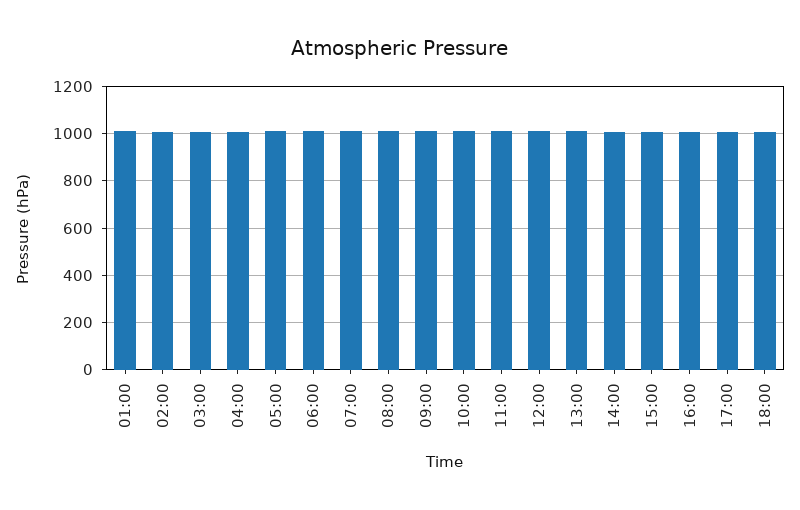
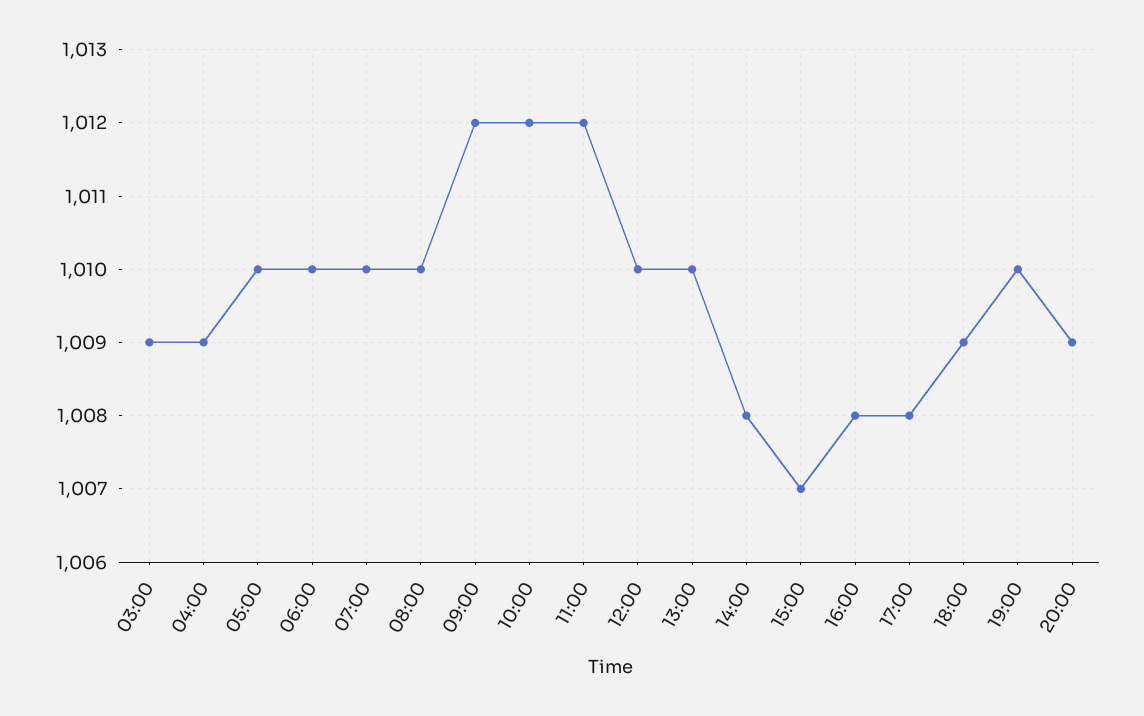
01:00: 1000 -> none
02:00: 1000 -> none
19:00: none -> 1010
20:00: none -> 1009

